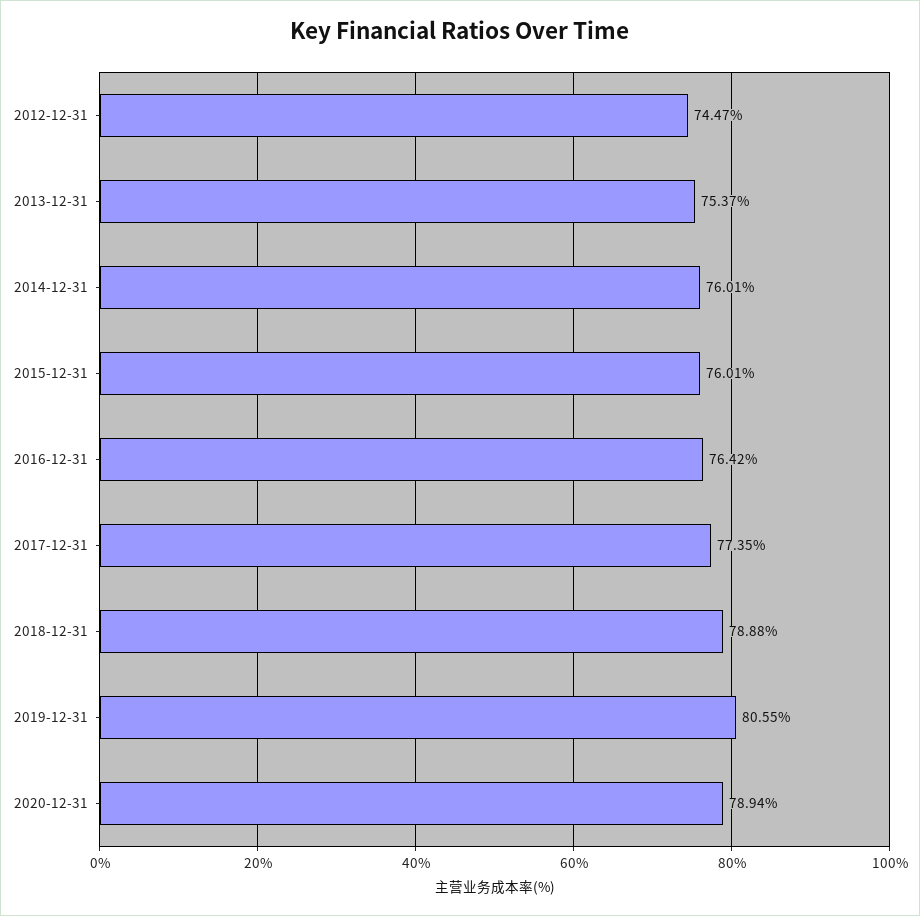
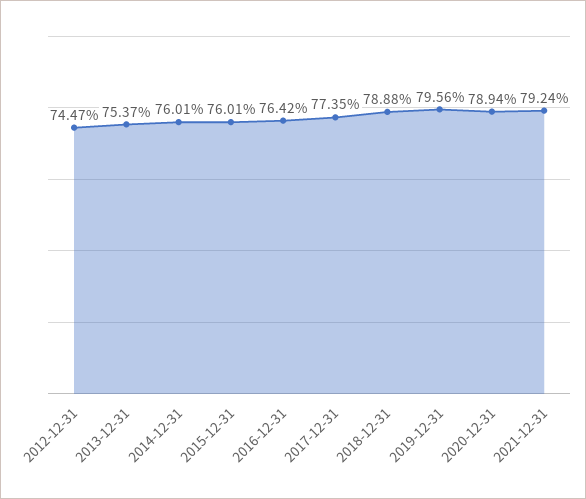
2019-12-31: 80.55 -> 79.56
2021-12-31: none -> 79.24

